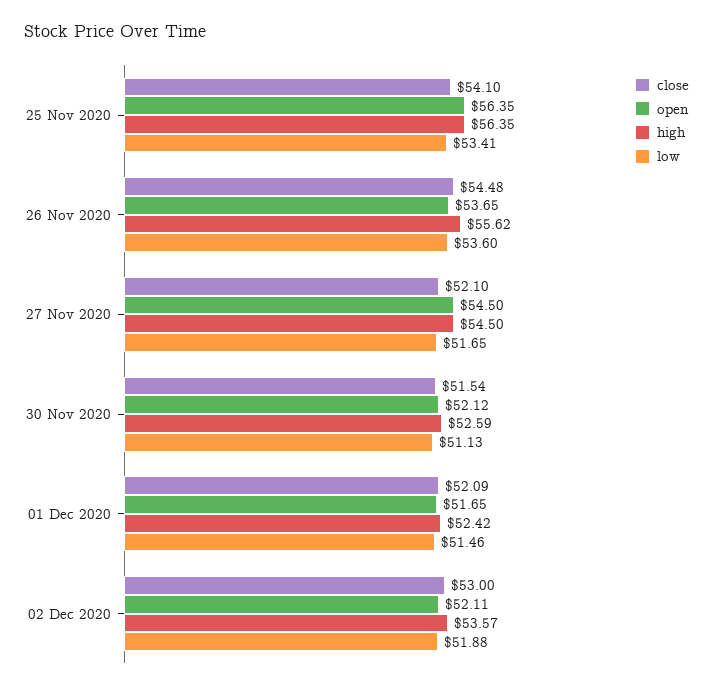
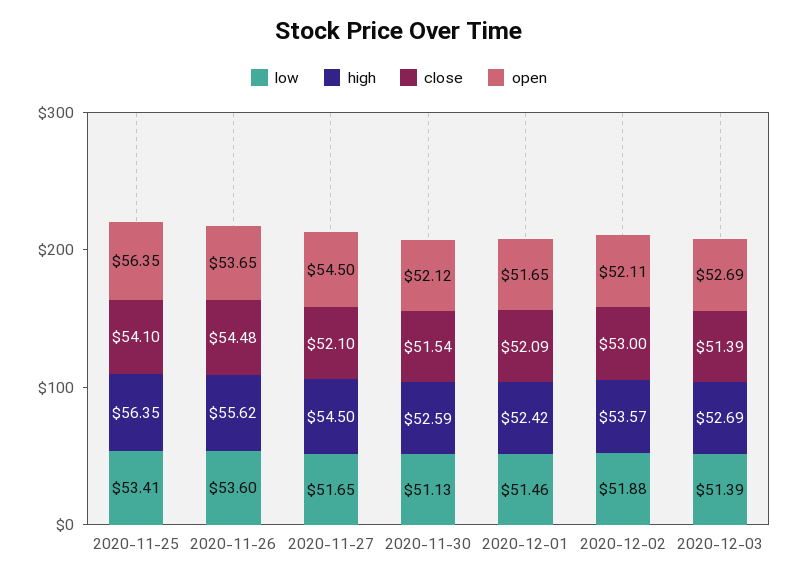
low, 2020-12-03: none -> 51.39
high, 2020-12-03: none -> 52.69
close, 2020-12-03: none -> 51.39
open, 2020-12-03: none -> 52.69

